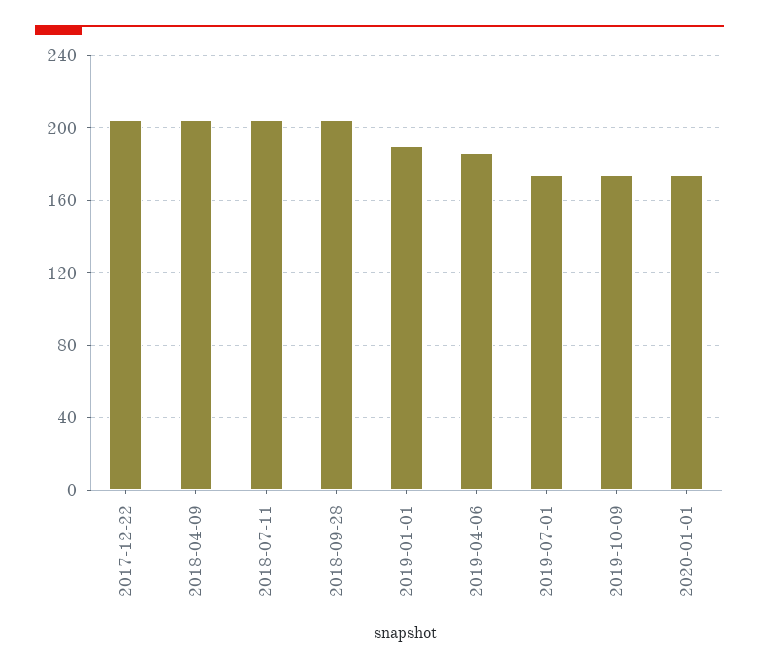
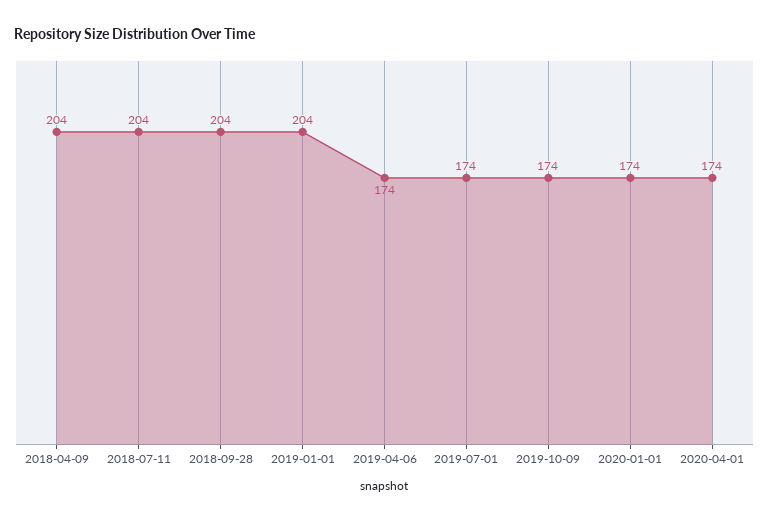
2017-12-22: 205 -> none
2019-01-01: 190 -> 204
2019-04-06: 185 -> 174
2020-04-01: none -> 174

